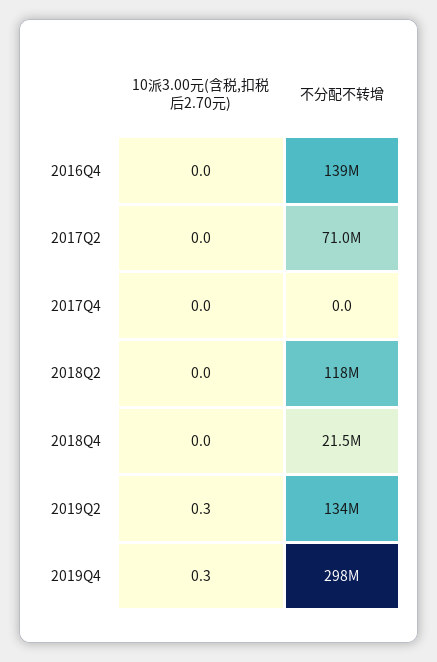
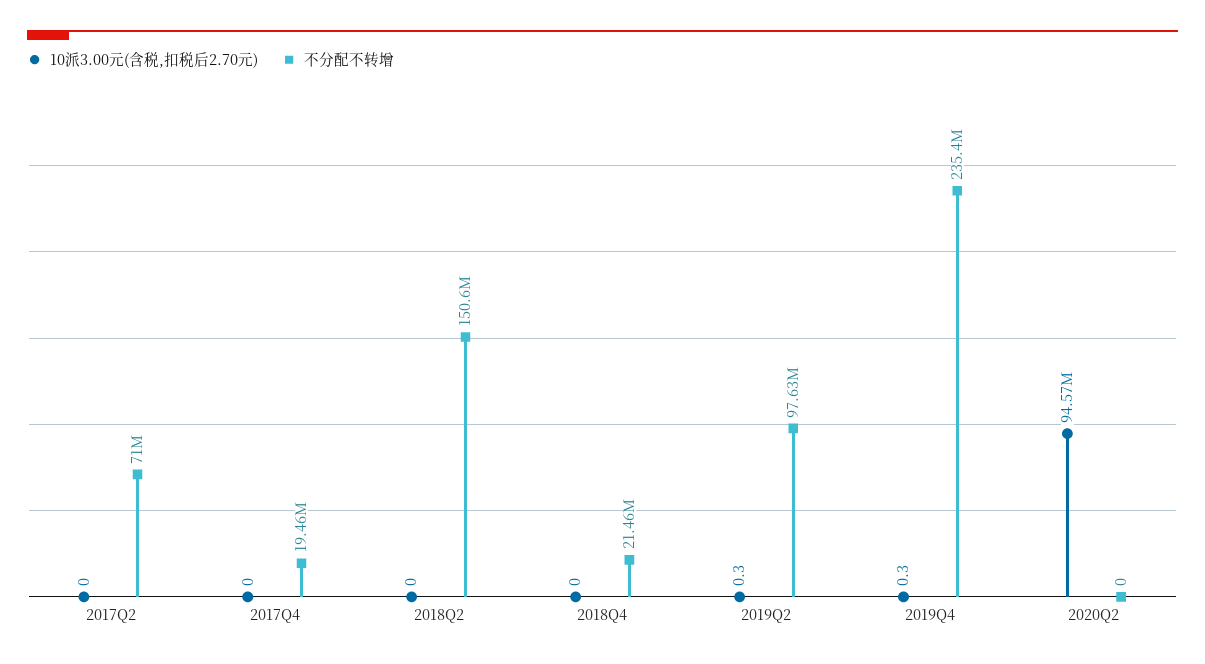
10派3.00元(含税,扣税后2.70元), 2016Q4: 0 -> none
不分配不转增, 2016Q4: 139000000 -> none
不分配不转增, 2017Q4: 0 -> 19460000
不分配不转增, 2018Q2: 118000000 -> 150600000
不分配不转增, 2019Q2: 134000000 -> 97630000
不分配不转增, 2019Q4: 298000000 -> 235400000
10派3.00元(含税,扣税后2.70元), 2020Q2: none -> 94570000
不分配不转增, 2020Q2: none -> 0

